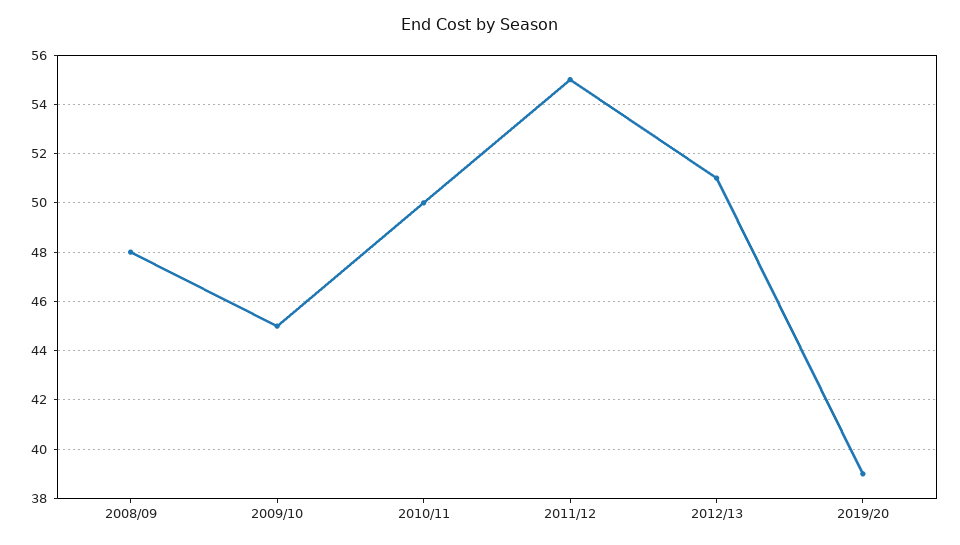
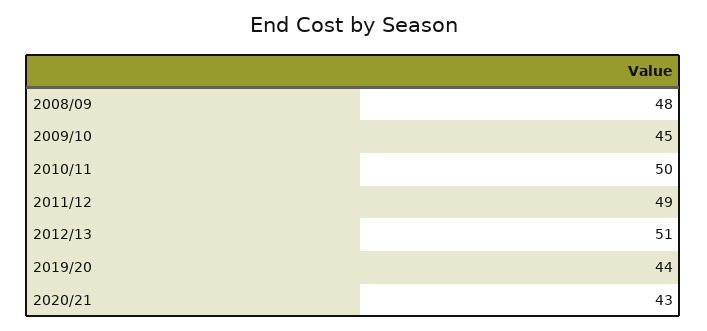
2011/12: 55 -> 49
2019/20: 39 -> 44
2020/21: none -> 43

